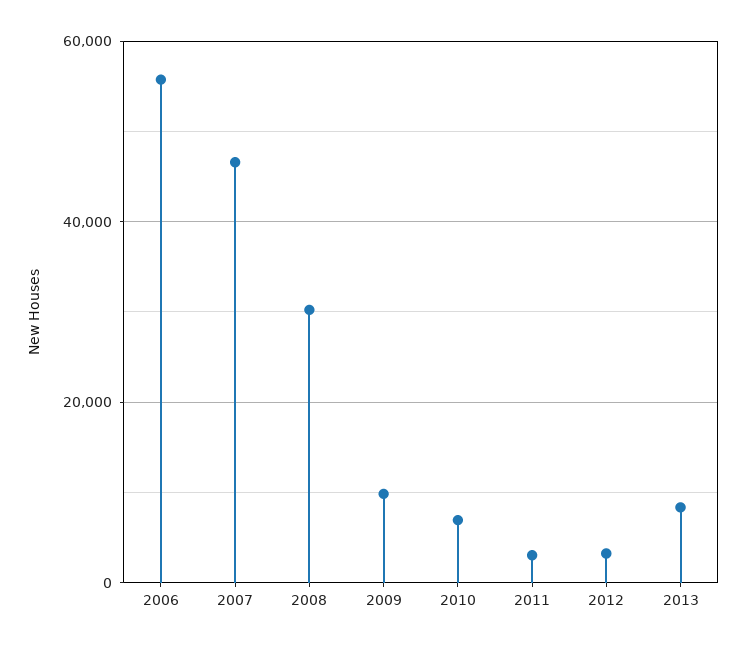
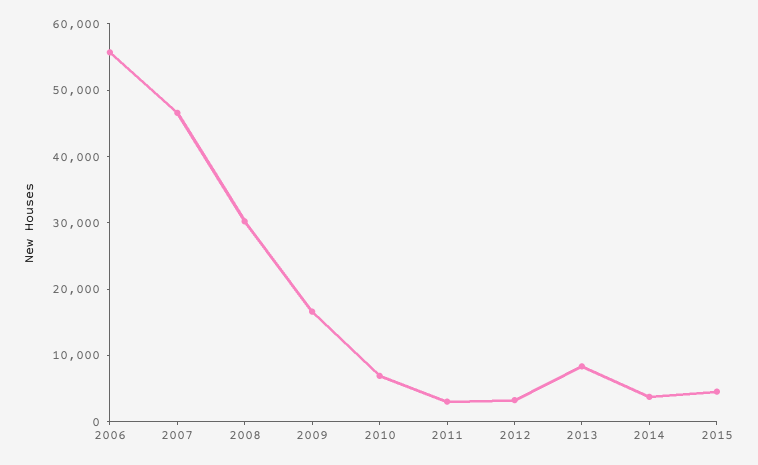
2009: 10000 -> 16000
2014: none -> 4000
2015: none -> 4000

